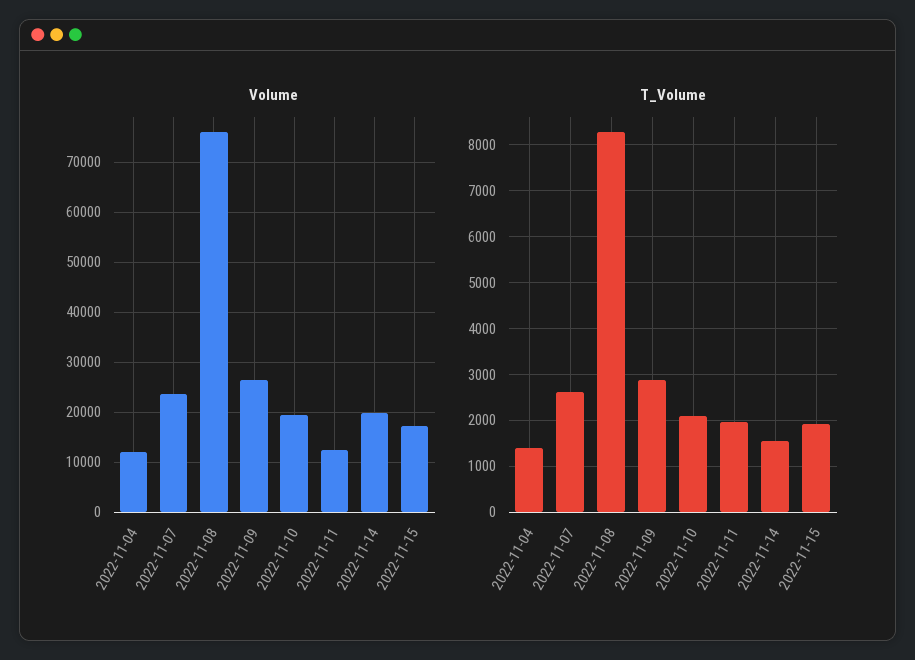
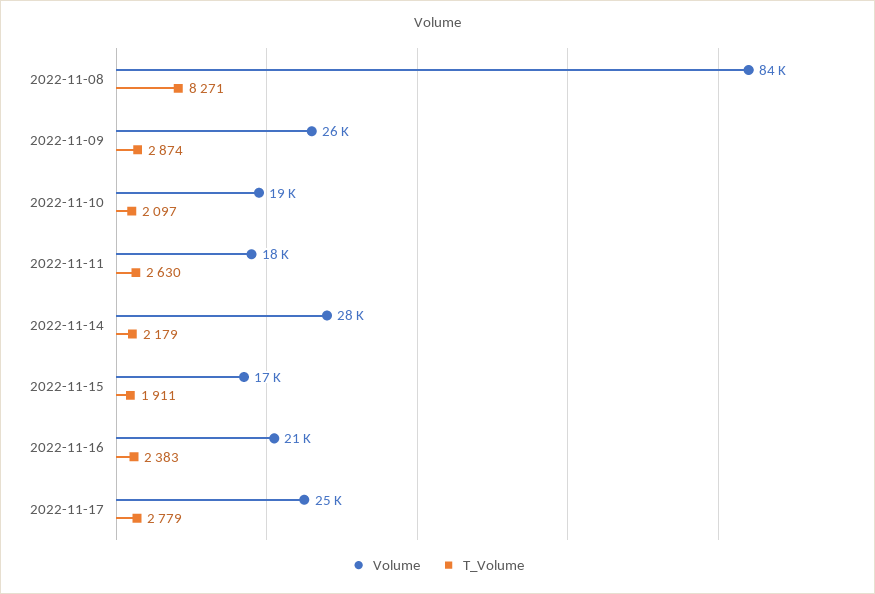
Volume, 2022-11-04: 12000 -> none
Volume, 2022-11-07: 24000 -> none
Volume, 2022-11-08: 76000 -> 84000
Volume, 2022-11-11: 12000 -> 18000
Volume, 2022-11-14: 20000 -> 28000
T_Volume, 2022-11-04: 1400 -> none
T_Volume, 2022-11-07: 2600 -> none
T_Volume, 2022-11-11: 2000 -> 2630
T_Volume, 2022-11-14: 1600 -> 2179
Volume, 2022-11-16: none -> 21000
T_Volume, 2022-11-16: none -> 2383
Volume, 2022-11-17: none -> 25000
T_Volume, 2022-11-17: none -> 2779

